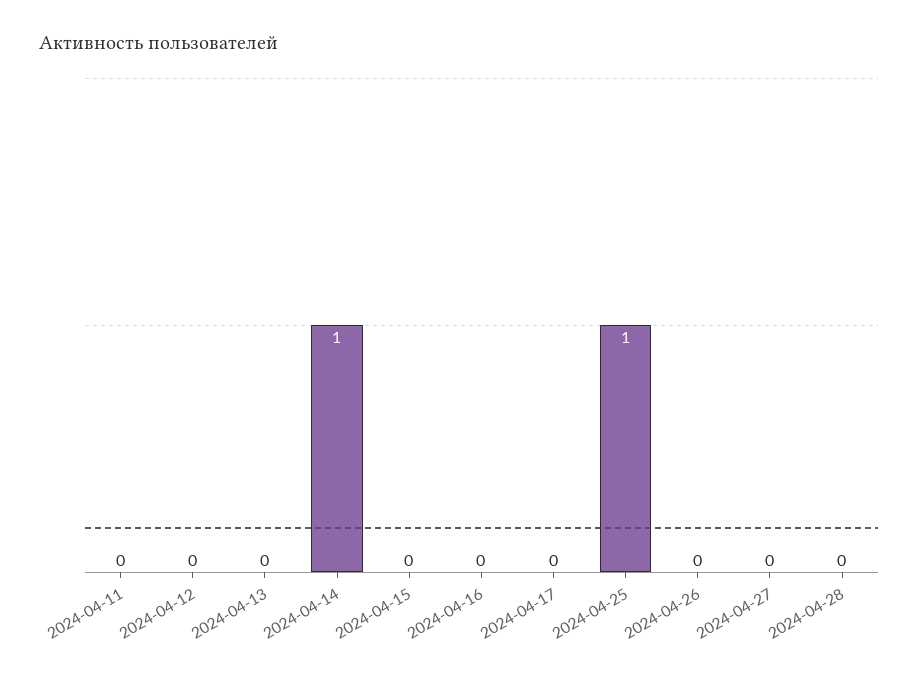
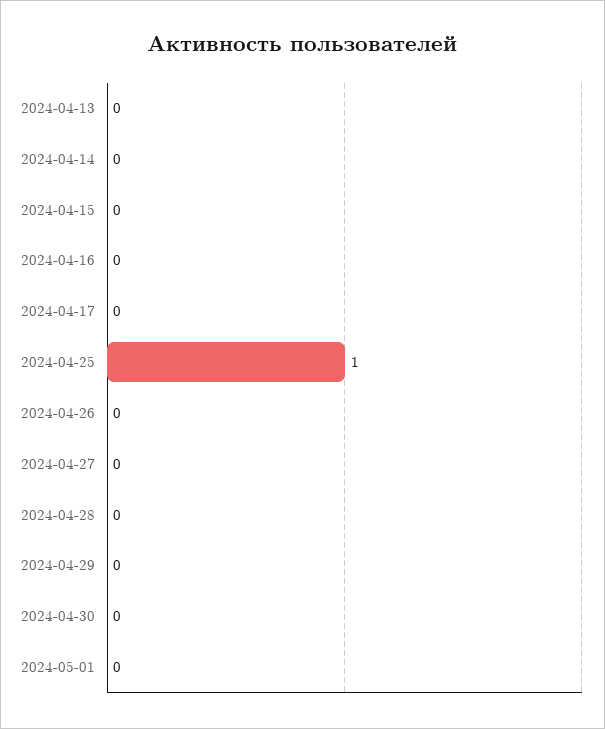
2024-04-11: 0 -> none
2024-04-12: 0 -> none
2024-04-14: 1 -> 0
2024-04-29: none -> 0
2024-04-30: none -> 0
2024-05-01: none -> 0

